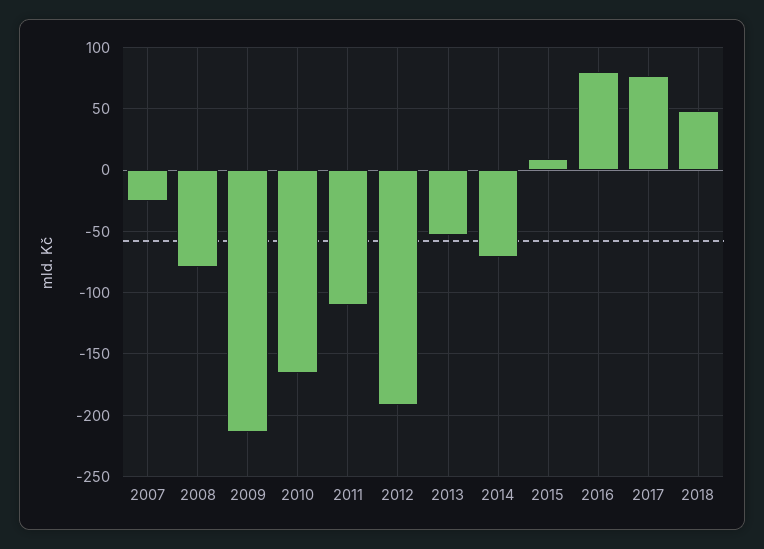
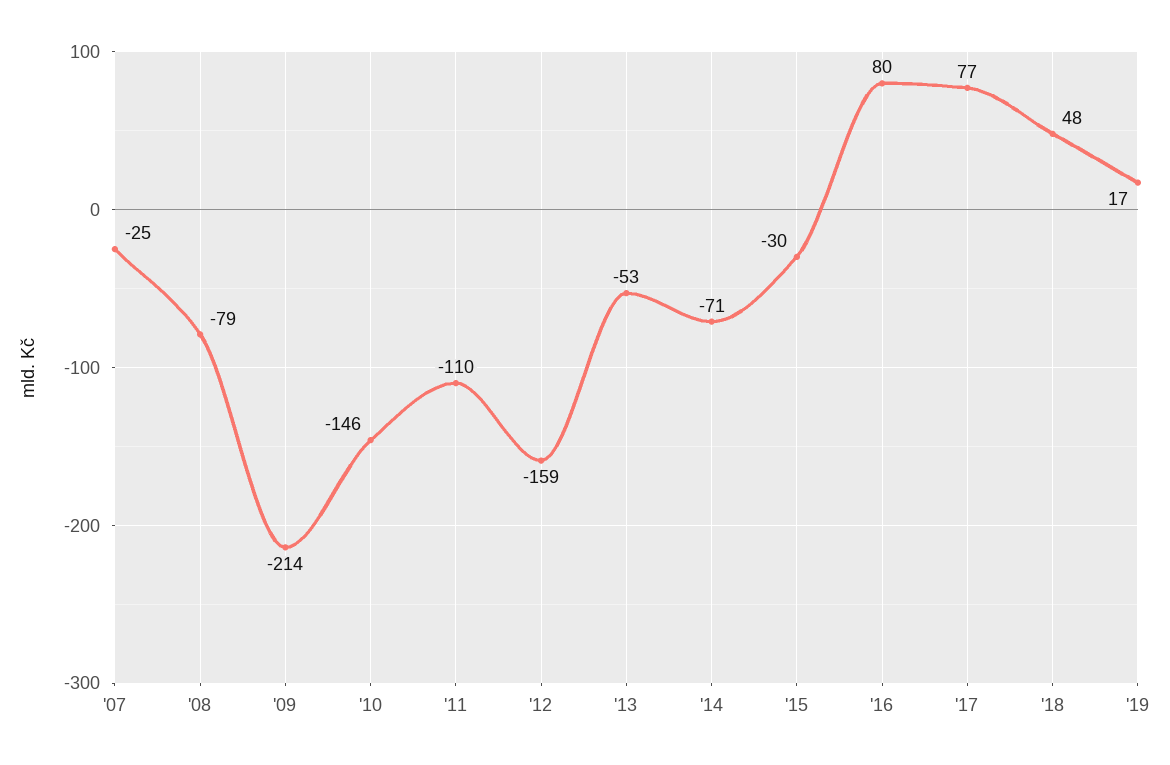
2010: -165 -> -146
2012: -190 -> -159
2015: 10 -> -30
'19: none -> 17

